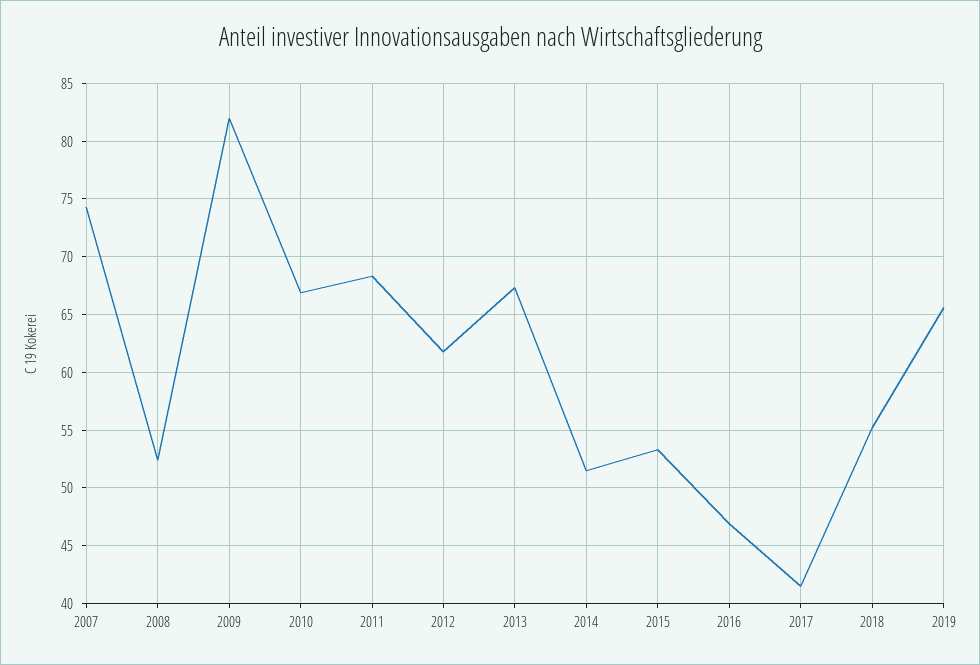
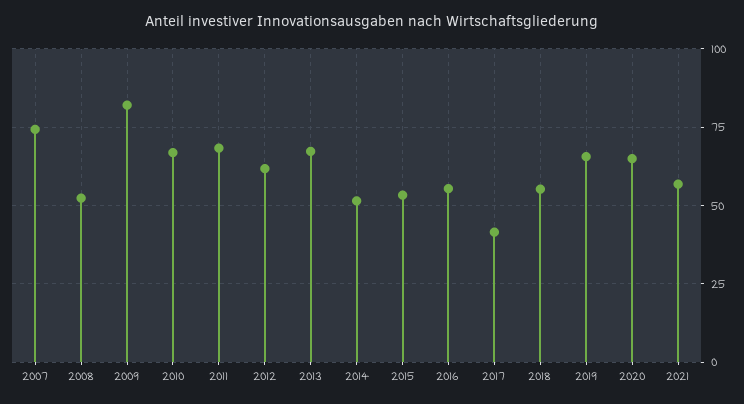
2016: 47 -> 55
2020: none -> 65
2021: none -> 57.5

